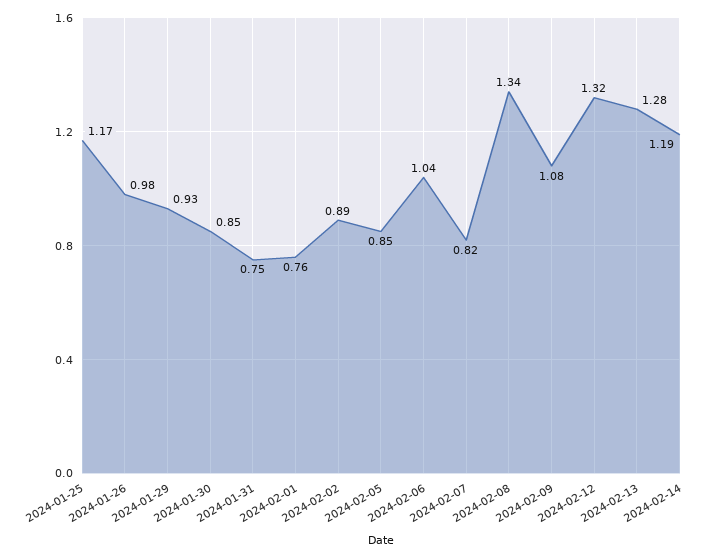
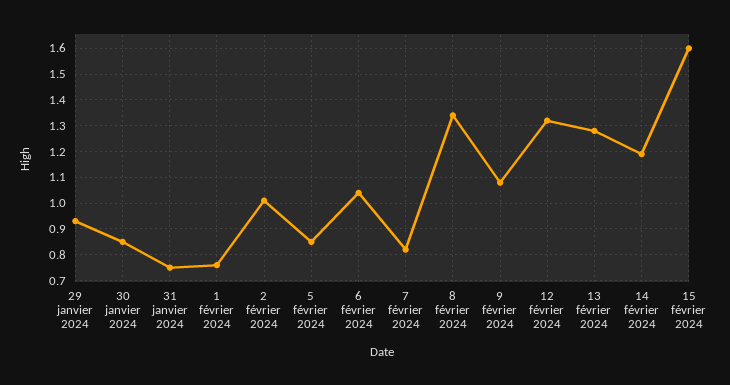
2024-01-25: 1.17 -> none
2024-01-26: 0.98 -> none
2024-02-02: 0.89 -> 1
15 février 2024: none -> 1.6

